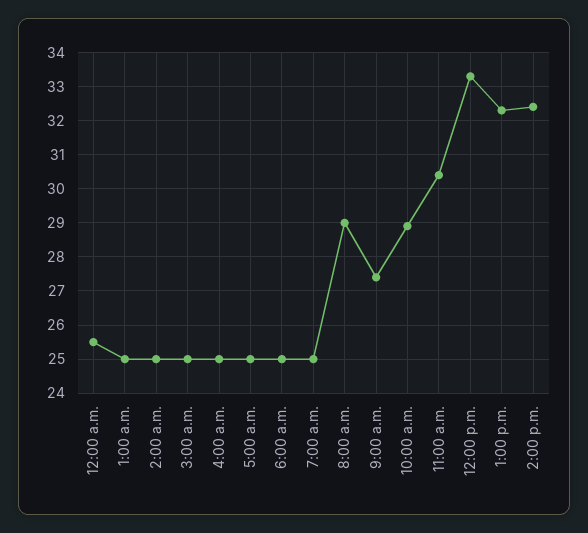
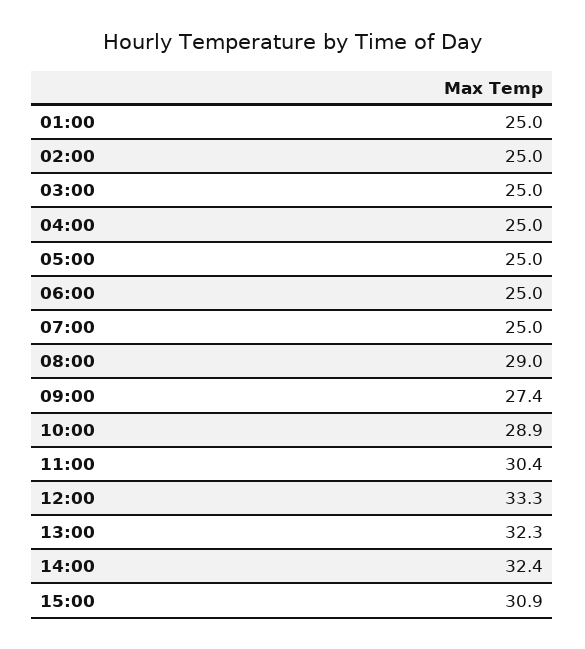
12:00 a.m.: 25.5 -> none
15:00: none -> 30.9

